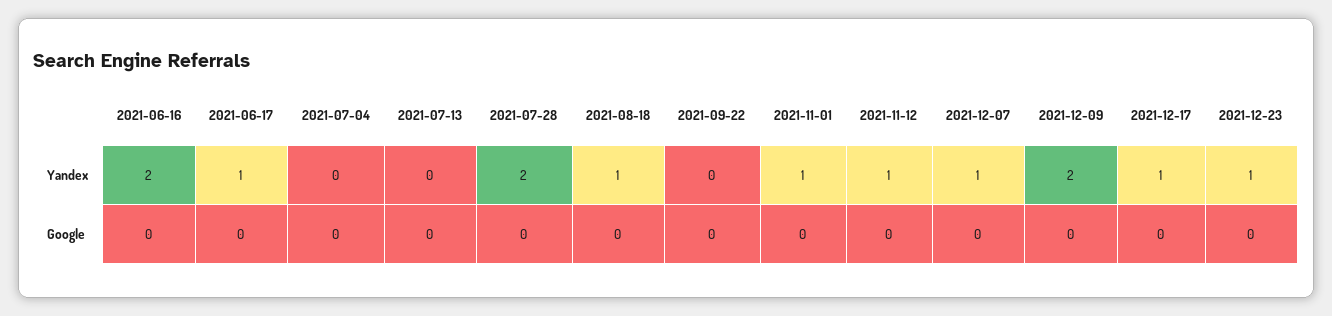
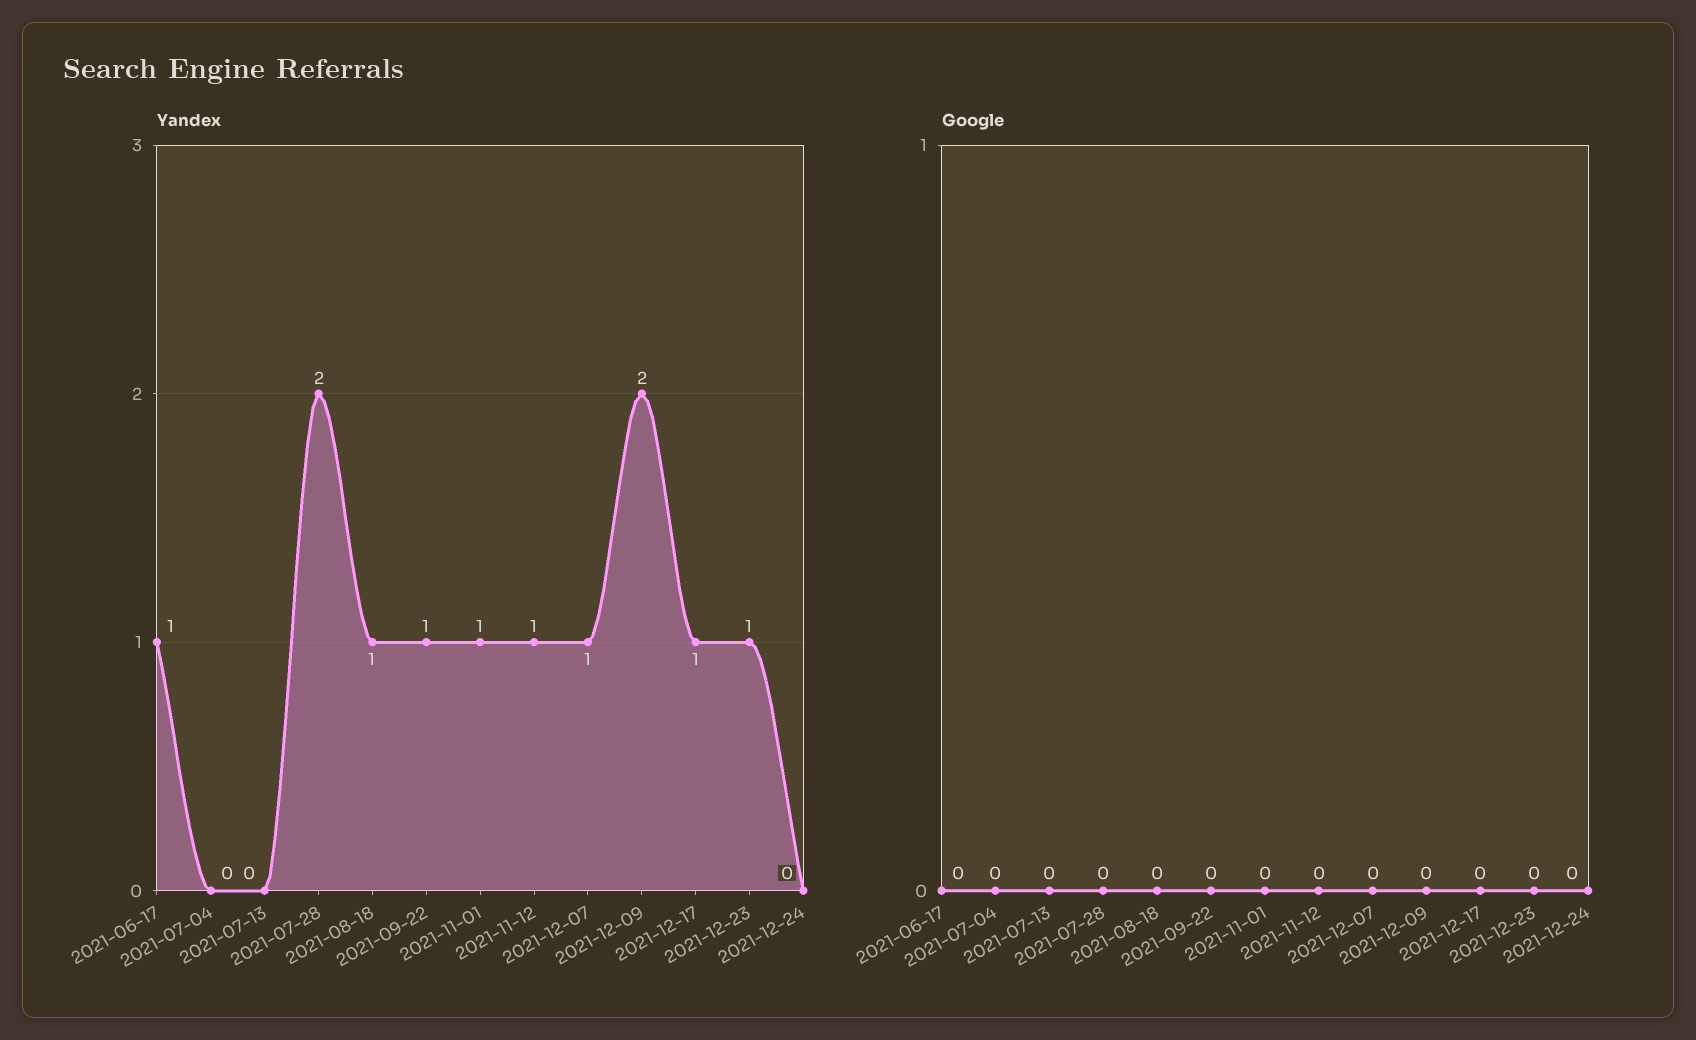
Yandex, 2021-06-16: 2 -> none
Yandex, 2021-09-22: 0 -> 1
Google, 2021-06-16: 0 -> none
Yandex, 2021-12-24: none -> 0
Google, 2021-12-24: none -> 0

